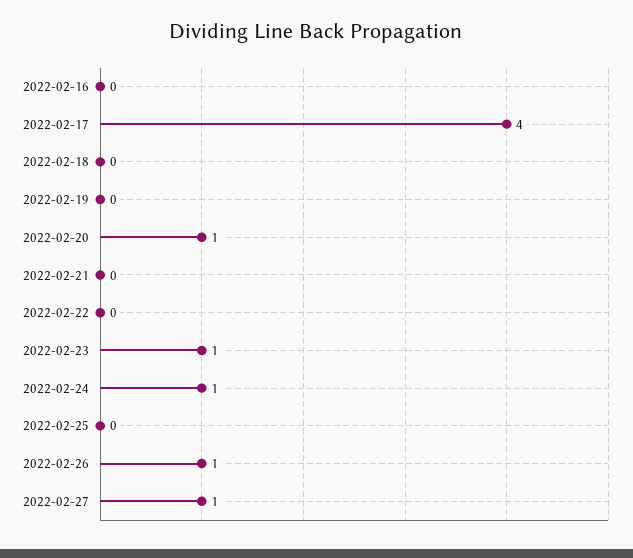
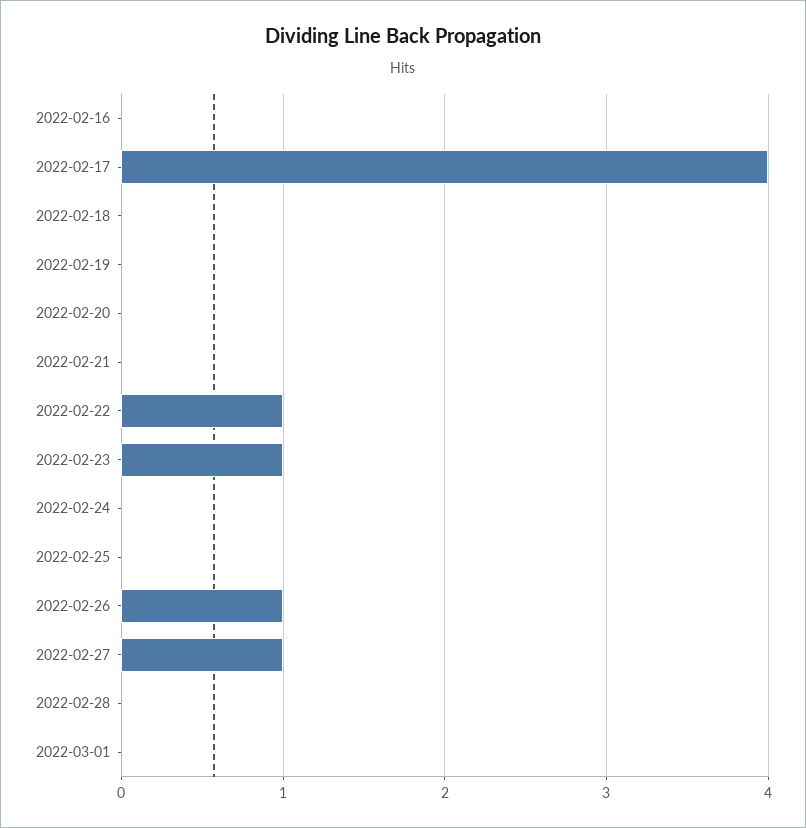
2022-02-20: 1 -> 0
2022-02-22: 0 -> 1
2022-02-24: 1 -> 0
2022-02-28: none -> 0
2022-03-01: none -> 0

